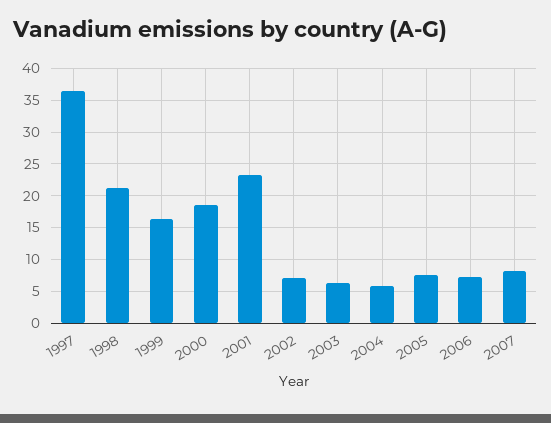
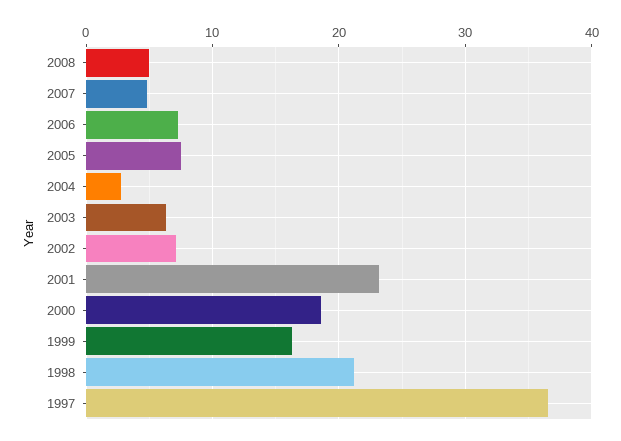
2004: 6 -> 3
2007: 8 -> 5
2008: none -> 5

